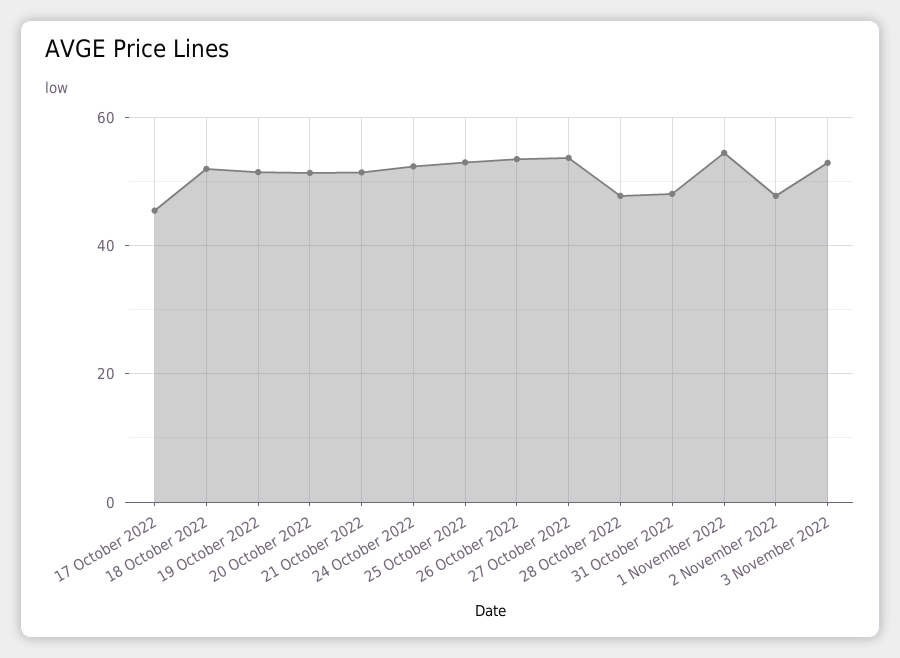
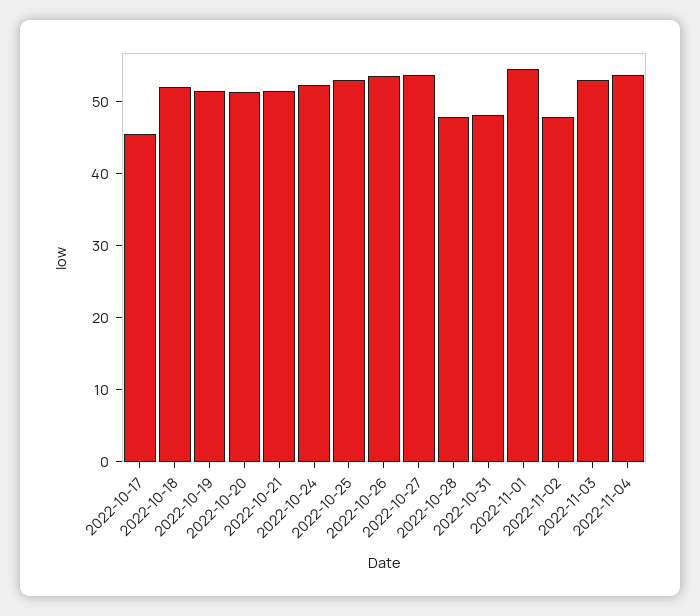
2022-11-04: none -> 54

